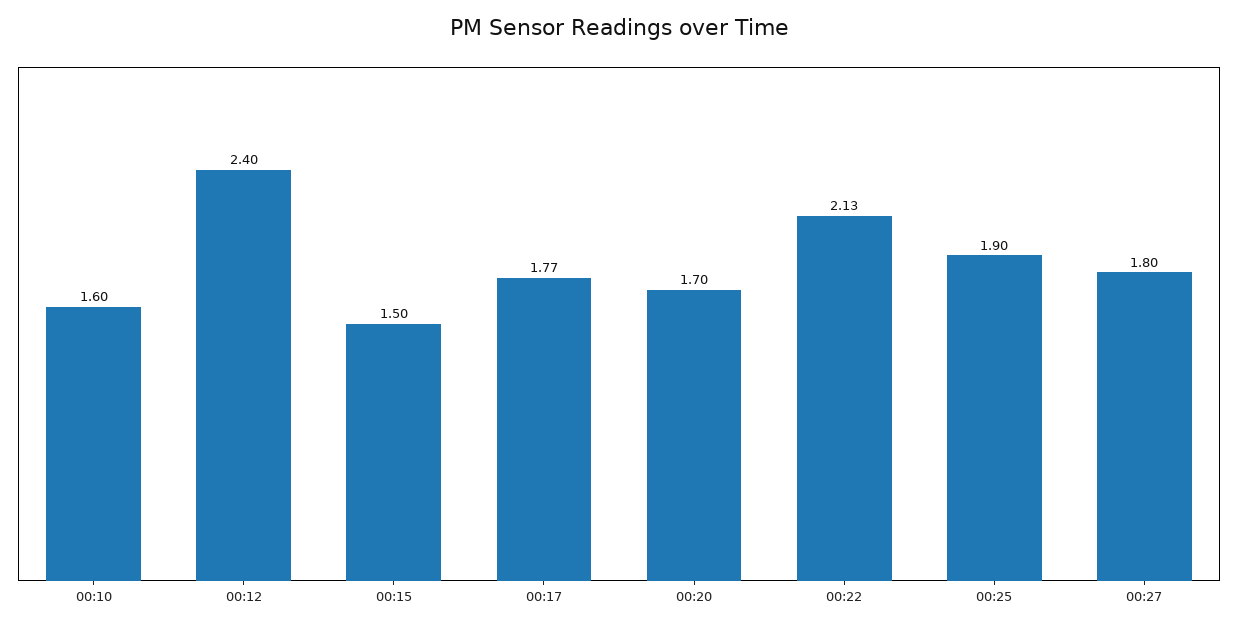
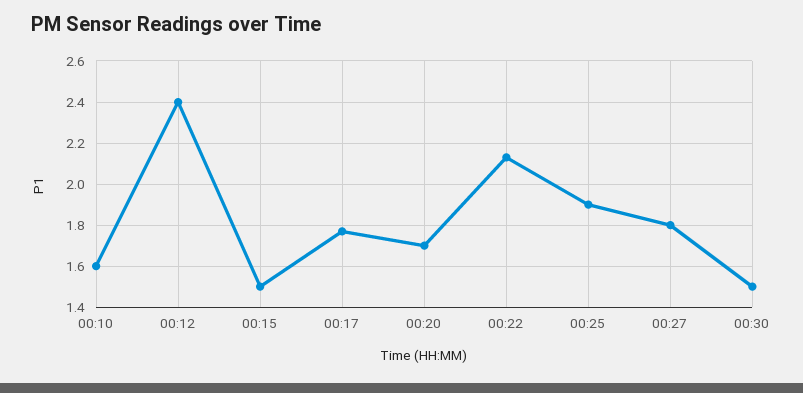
00:30: none -> 1.5

